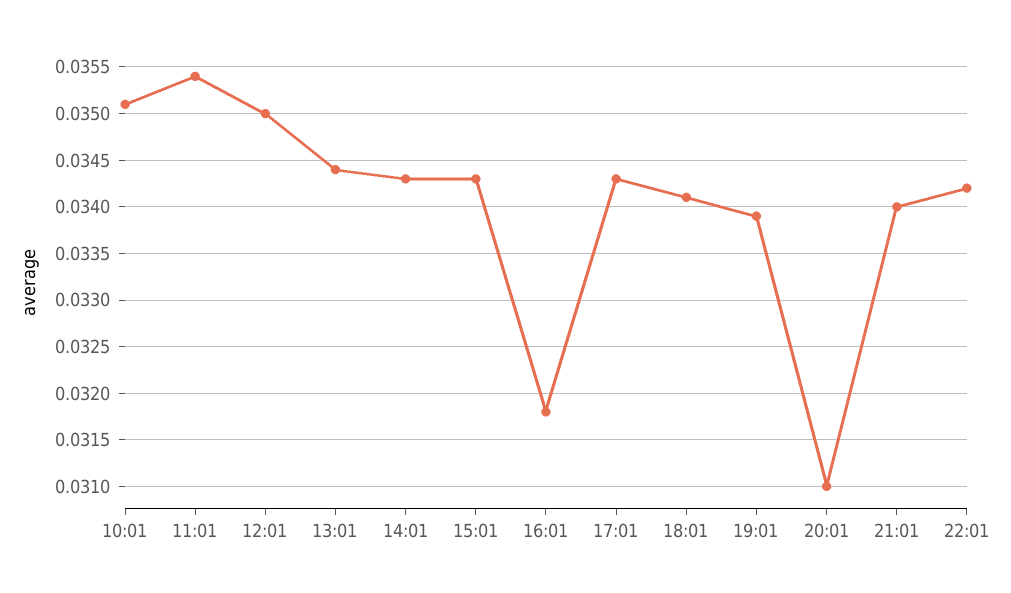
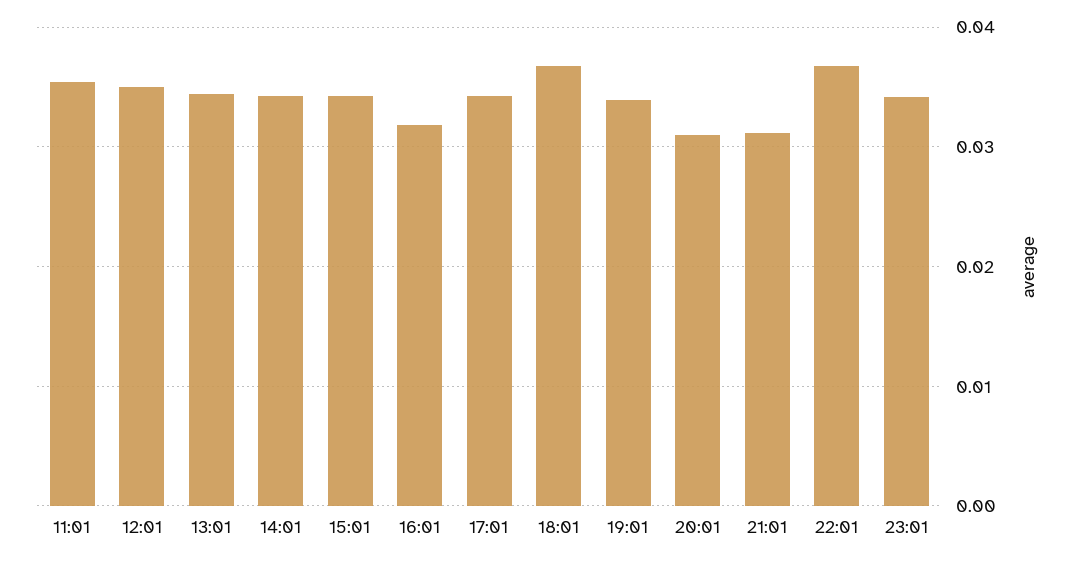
10:01: 0.0351 -> none
18:01: 0.0341 -> 0.037
21:01: 0.034 -> 0.031
22:01: 0.0342 -> 0.037
23:01: none -> 0.034

